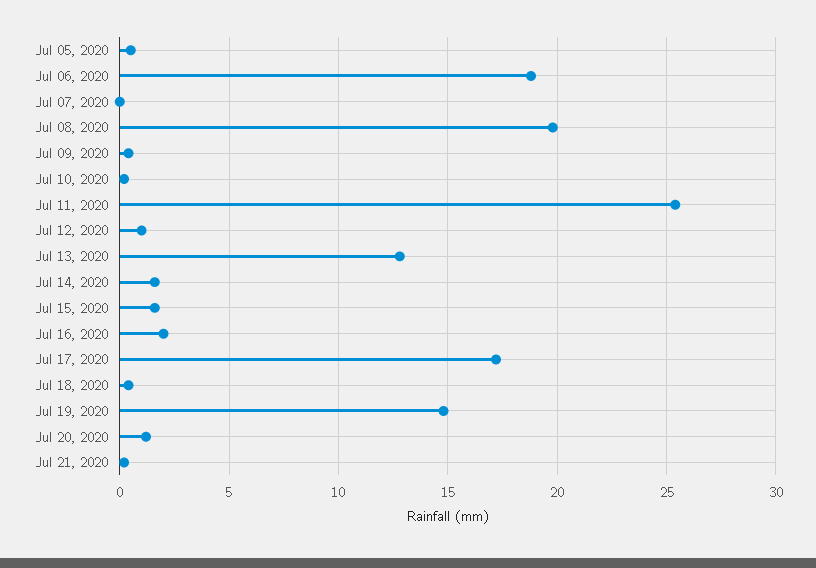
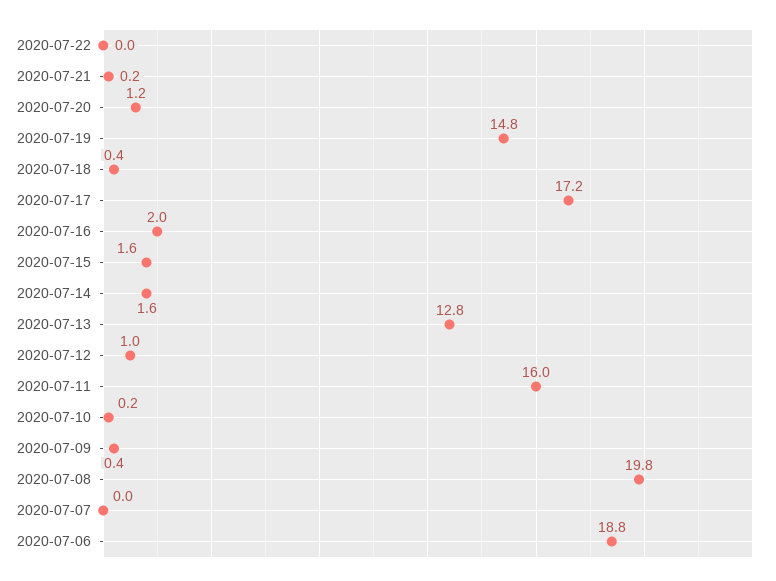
Jul 05, 2020: 0.5 -> none
Jul 11, 2020: 25.5 -> 16
2020-07-22: none -> 0

